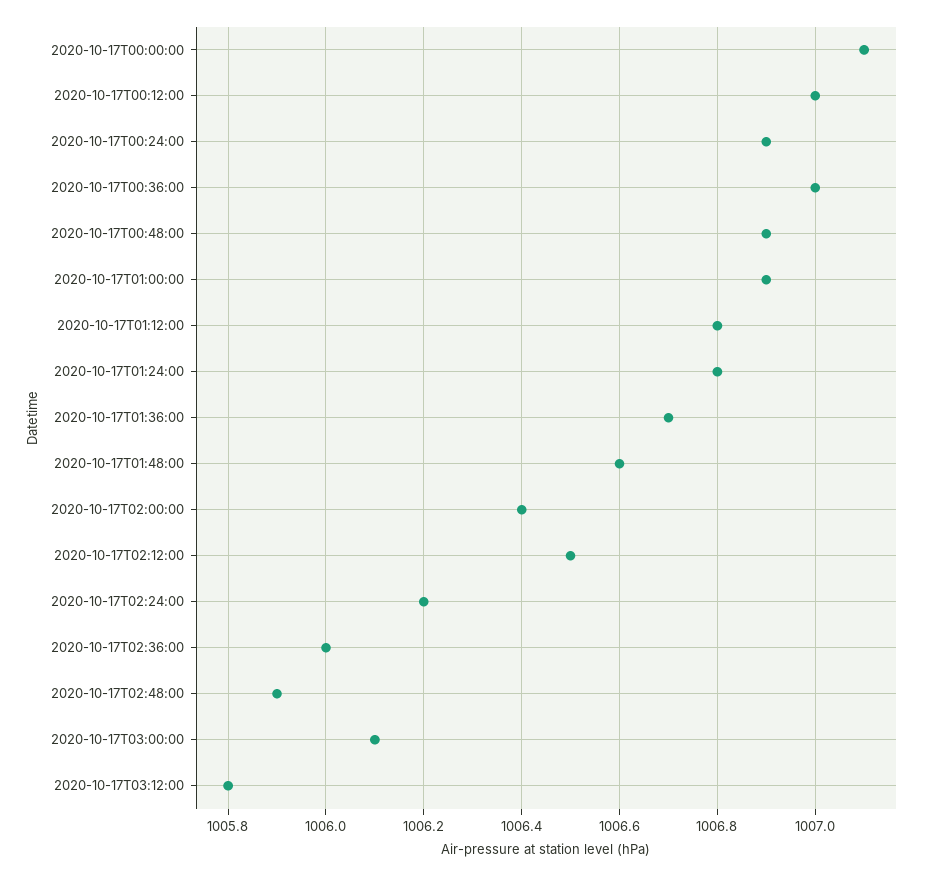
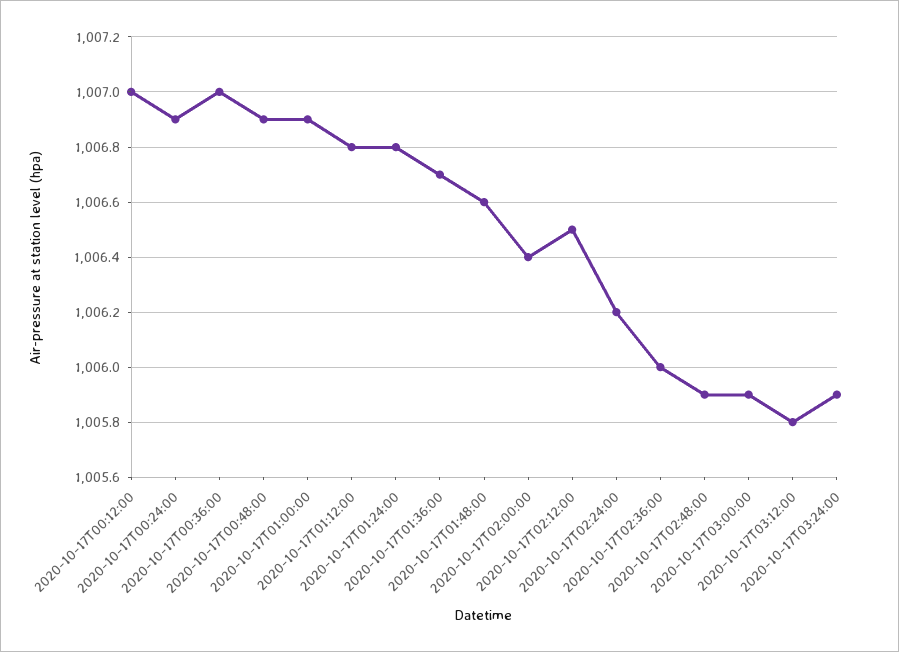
2020-10-17T00:00:00: 1007.1 -> none
2020-10-17T03:00:00: 1006.1 -> 1005.9
2020-10-17T03:24:00: none -> 1005.9

